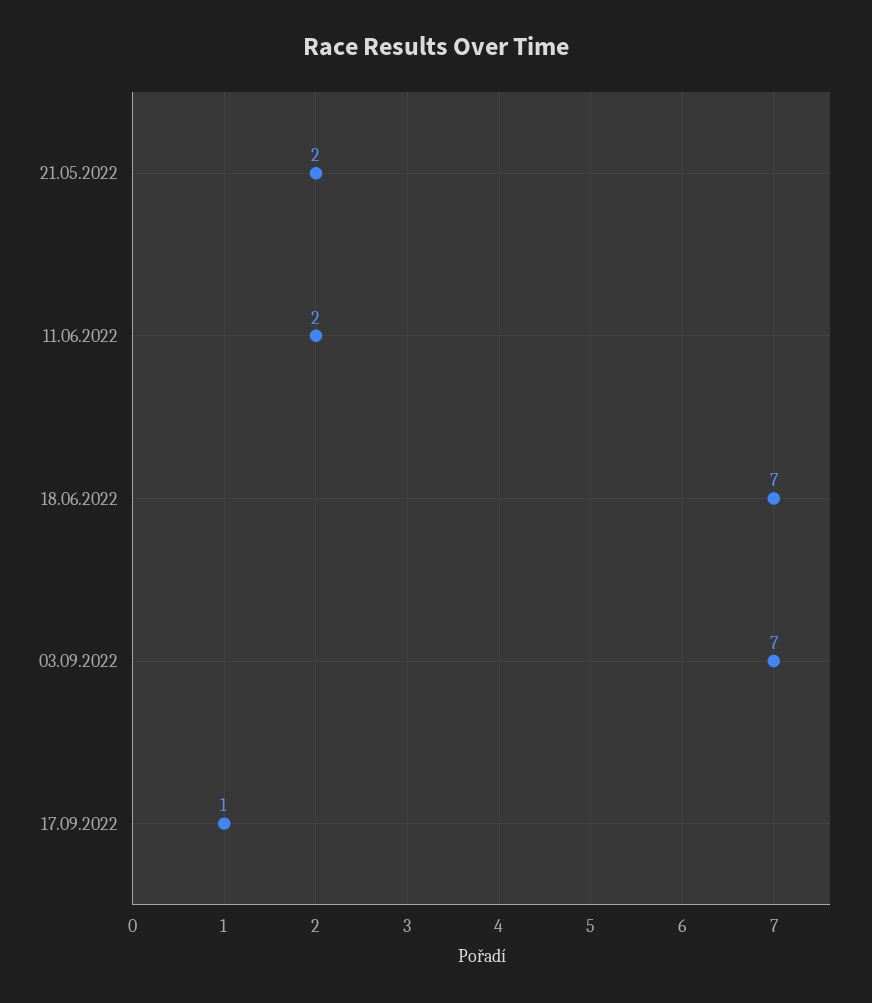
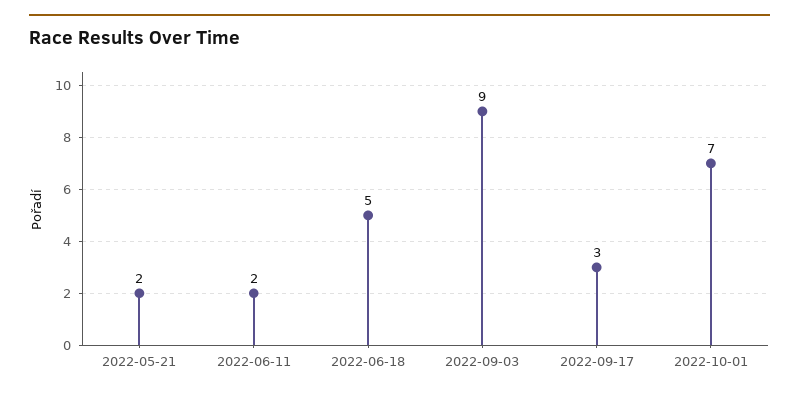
18.06.2022: 7 -> 5
03.09.2022: 7 -> 9
17.09.2022: 1 -> 3
2022-10-01: none -> 7

